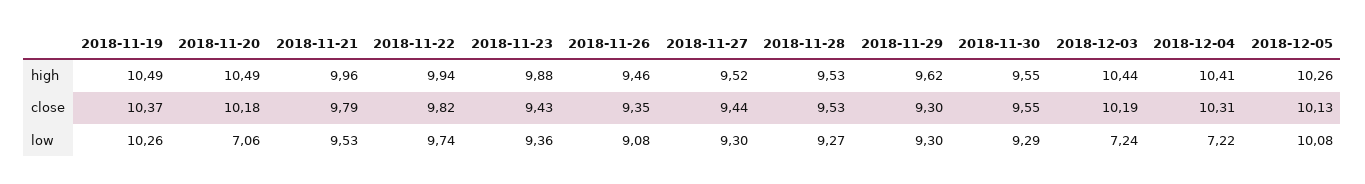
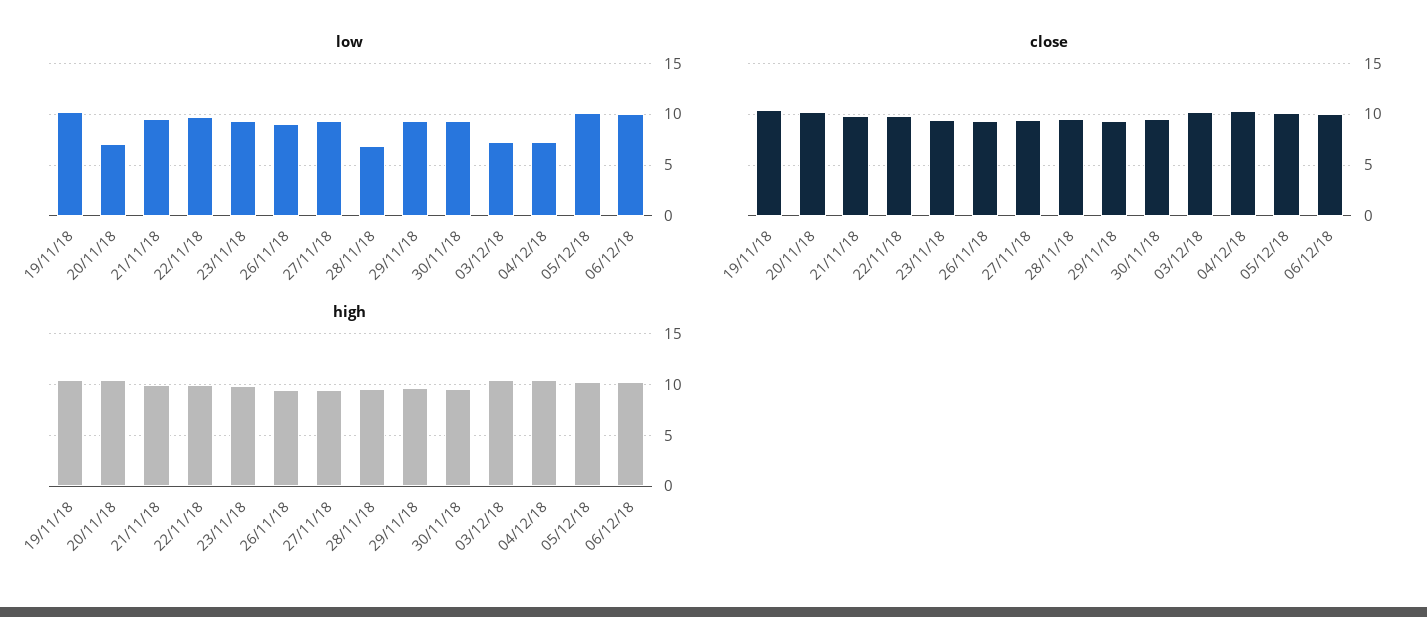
low, 2018-11-28: 9.27 -> 7
low, 06/12/18: none -> 10
close, 06/12/18: none -> 10
high, 06/12/18: none -> 10

